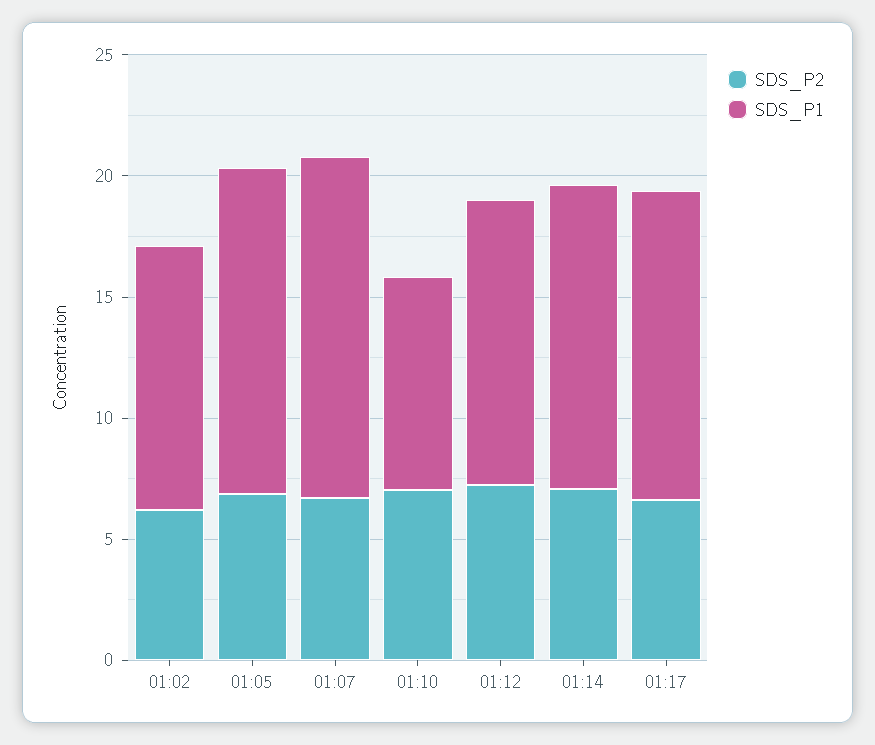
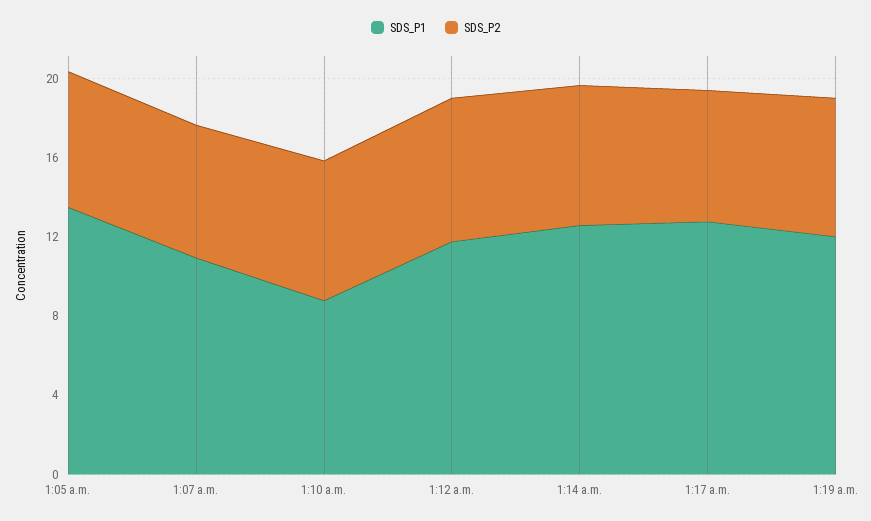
SDS_P2, 01:02: 6 -> none
SDS_P1, 01:02: 11 -> none
SDS_P1, 01:07: 14 -> 11
SDS_P1, 1:19 a.m.: none -> 12
SDS_P2, 1:19 a.m.: none -> 7

